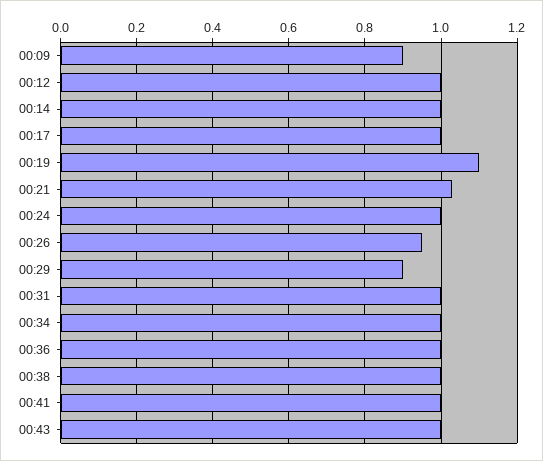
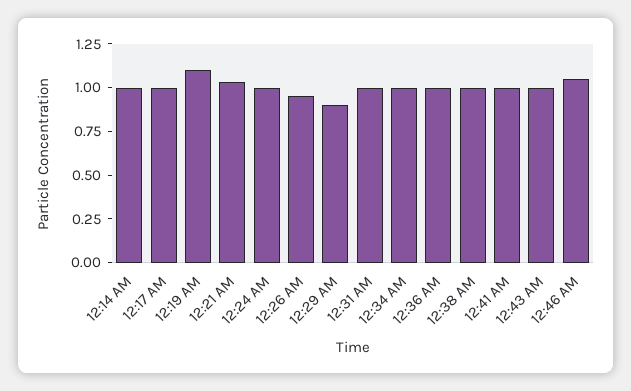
00:09: 0.9 -> none
00:12: 1 -> none
12:46 AM: none -> 1.05

